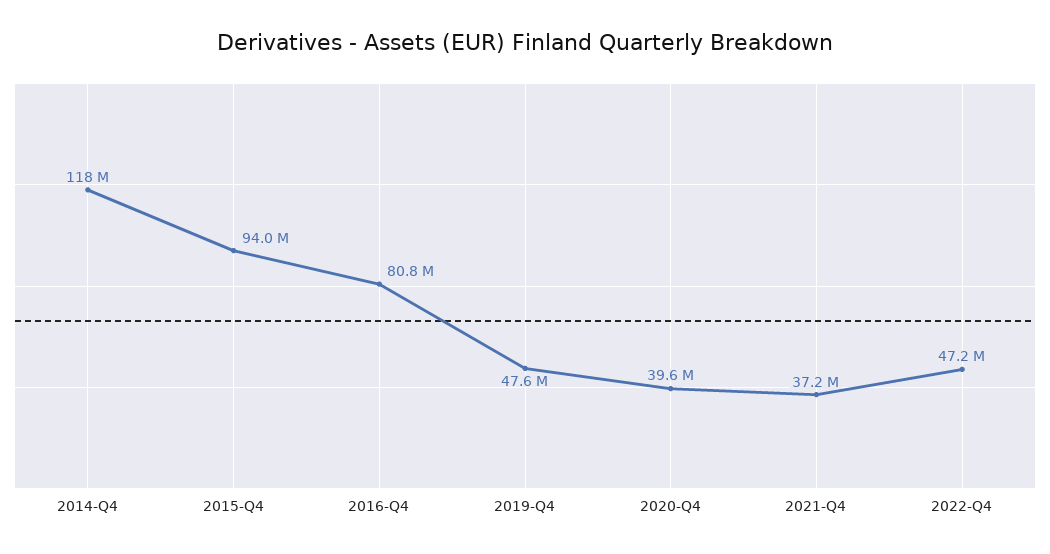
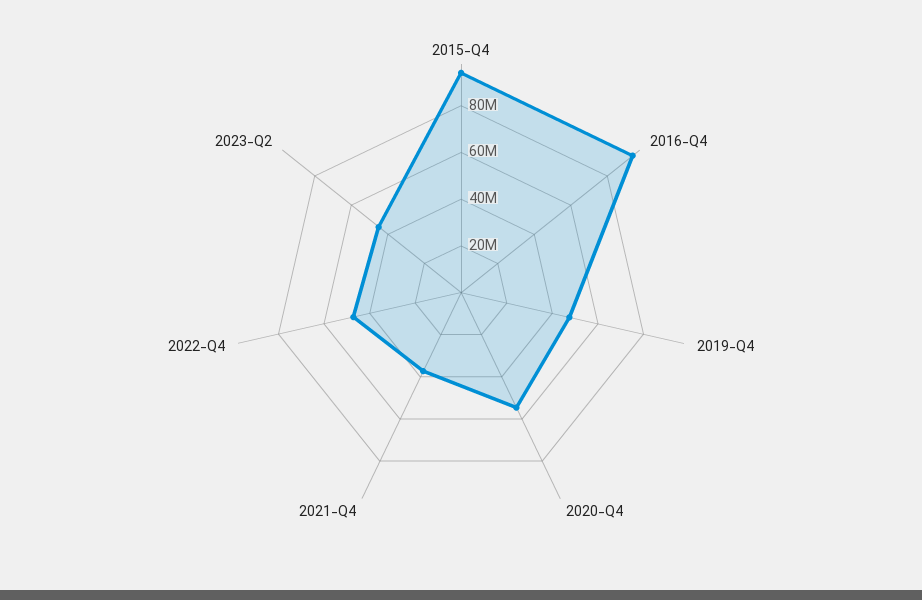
2014-Q4: 118000000 -> none
2016-Q4: 80800000 -> 95000000
2020-Q4: 39600000 -> 55000000
2023-Q2: none -> 45000000

